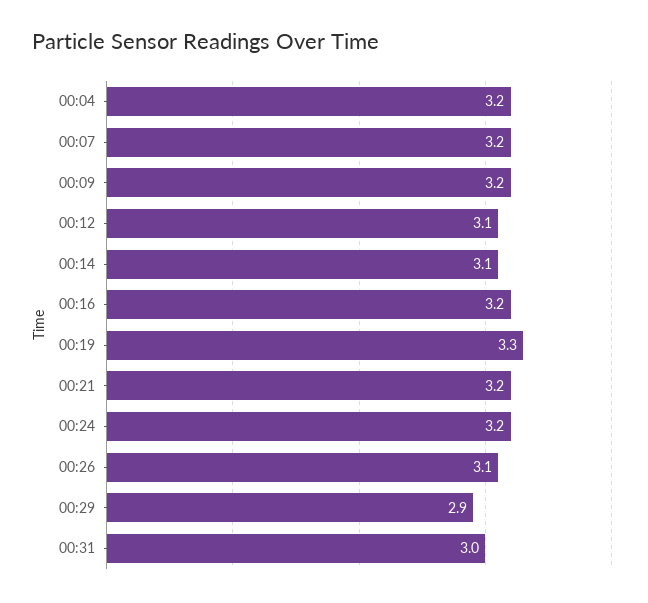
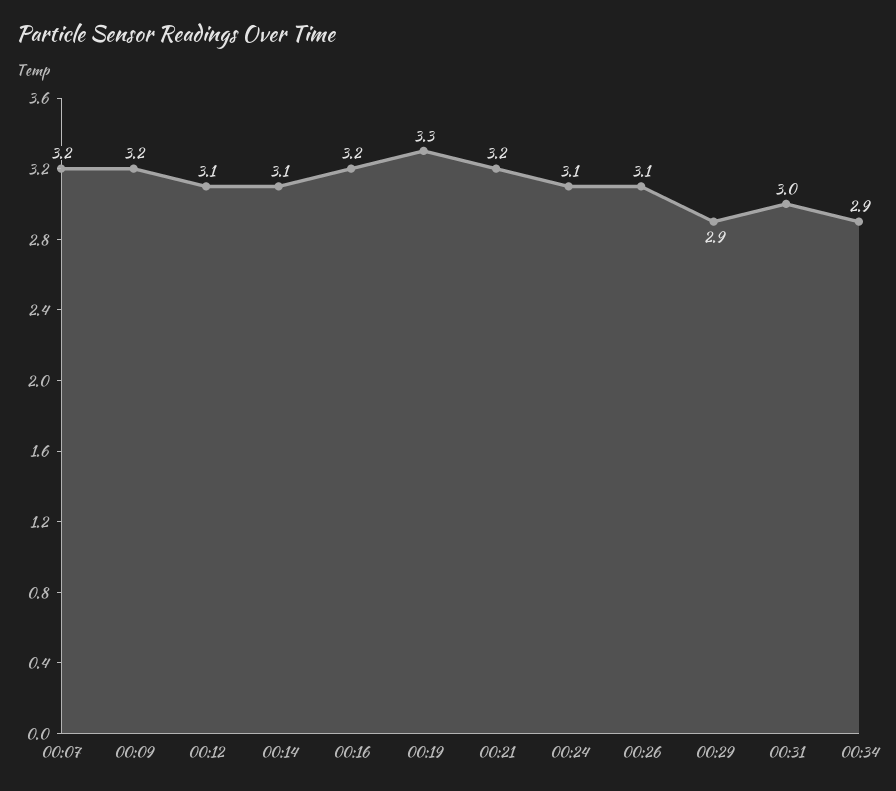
00:04: 3.2 -> none
00:24: 3.2 -> 3.1
00:34: none -> 2.9

